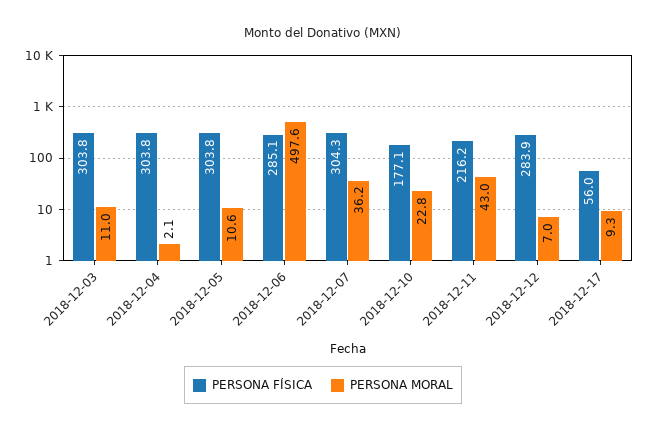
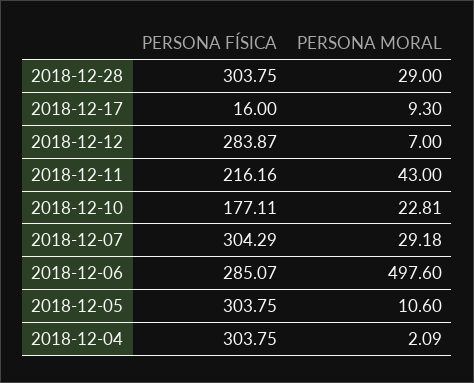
PERSONA FÍSICA, 2018-12-03: 303.8 -> none
PERSONA MORAL, 2018-12-03: 11 -> none
PERSONA MORAL, 2018-12-07: 36.2 -> 29.18
PERSONA FÍSICA, 2018-12-17: 56 -> 16
PERSONA FÍSICA, 2018-12-28: none -> 303.75
PERSONA MORAL, 2018-12-28: none -> 29

